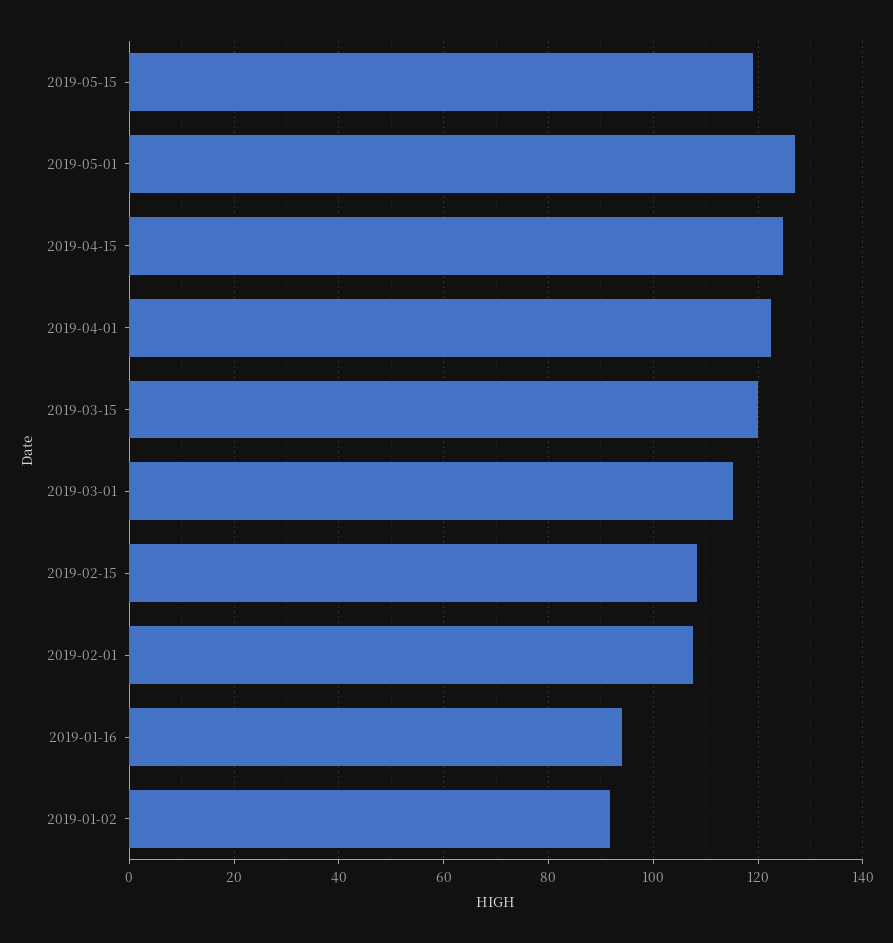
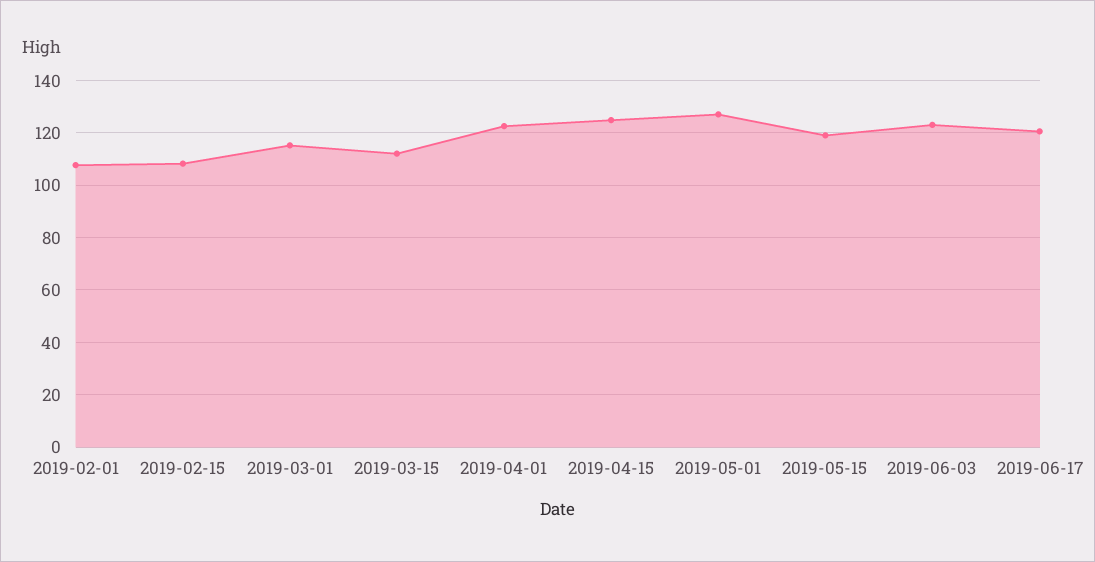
2019-03-15: 120 -> 112.5
2019-01-16: 94 -> none
2019-01-02: 92 -> none
2019-06-03: none -> 122.5
2019-06-17: none -> 120

